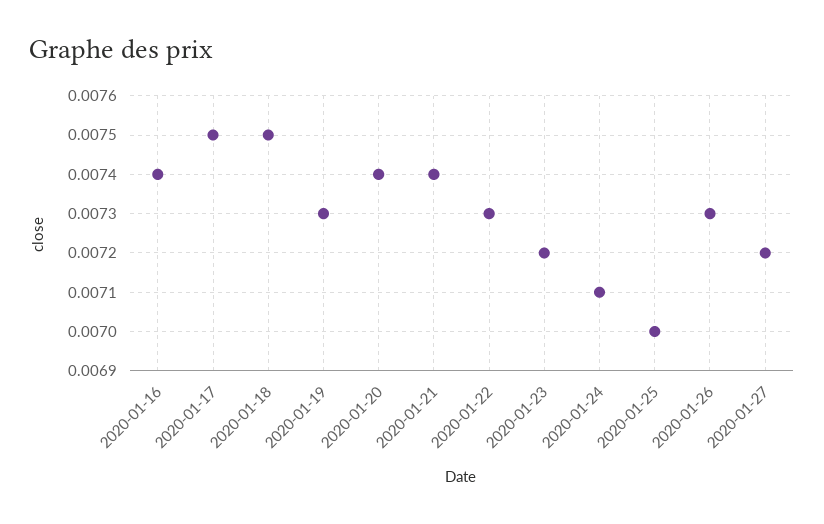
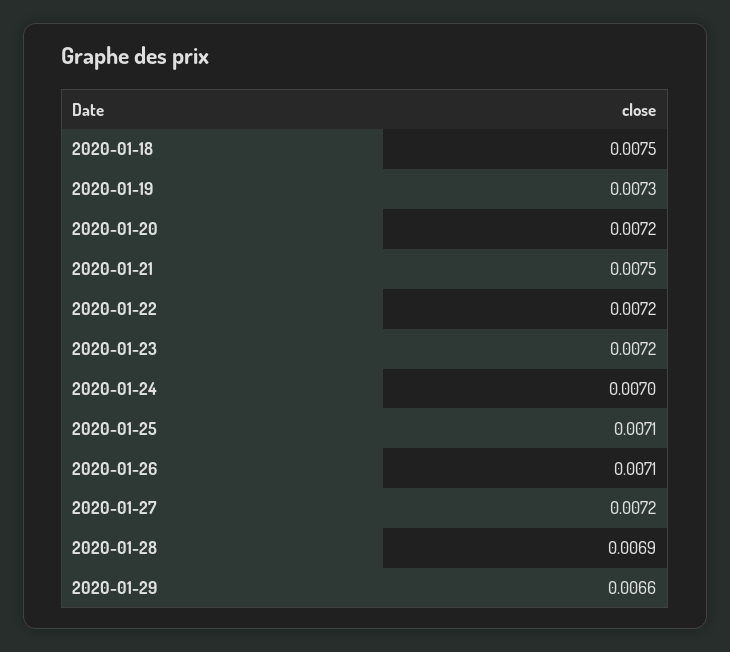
2020-01-16: 0.0074 -> none
2020-01-17: 0.0075 -> none
2020-01-20: 0.0074 -> 0.0072
2020-01-21: 0.0074 -> 0.0075
2020-01-22: 0.0073 -> 0.0072
2020-01-24: 0.0071 -> 0.007
2020-01-25: 0.007 -> 0.0071
2020-01-26: 0.0073 -> 0.0071
2020-01-28: none -> 0.0069
2020-01-29: none -> 0.0066

